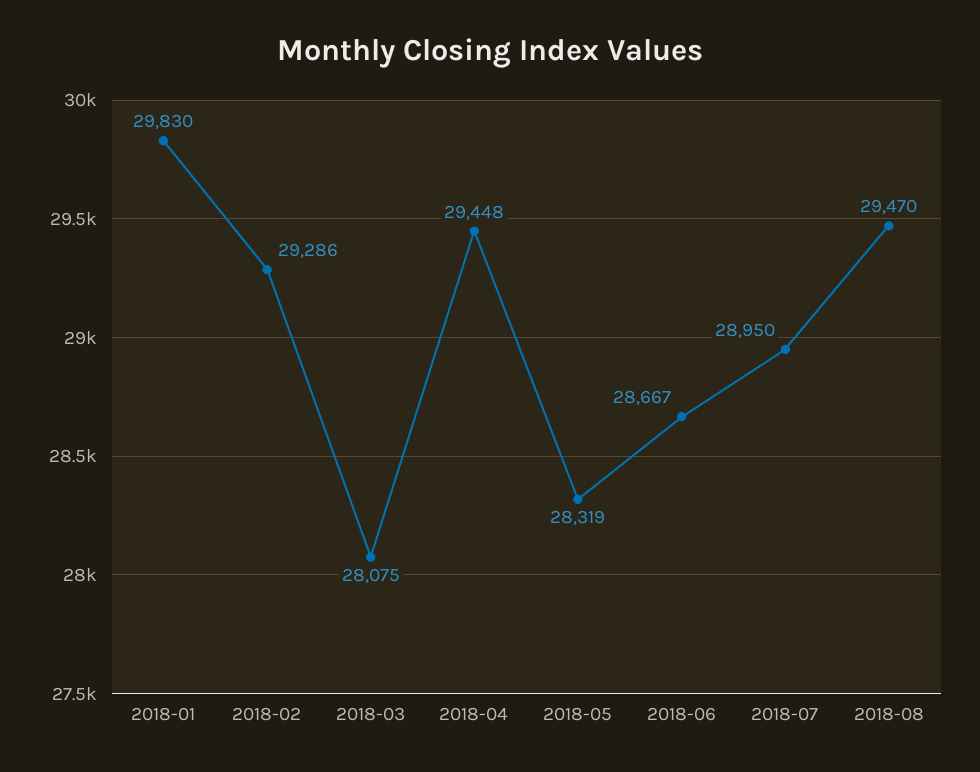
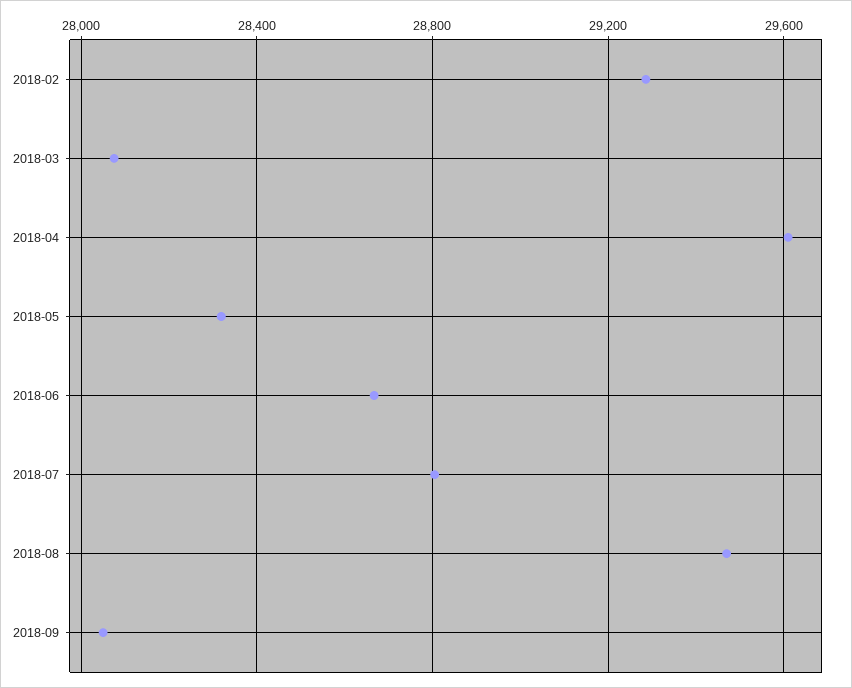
2018-01: 29830 -> none
2018-04: 29448 -> 29600
2018-07: 28950 -> 28800
2018-09: none -> 28050

